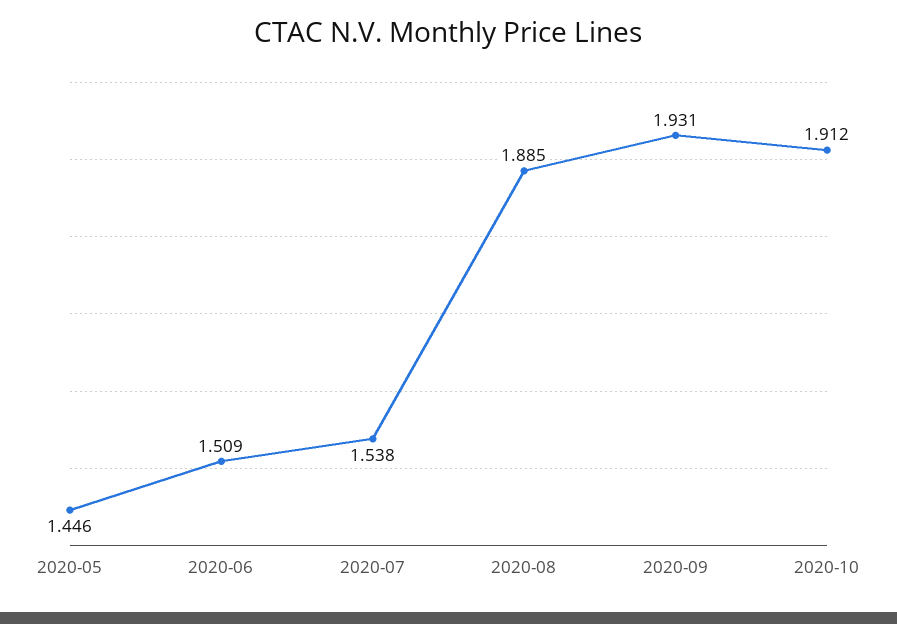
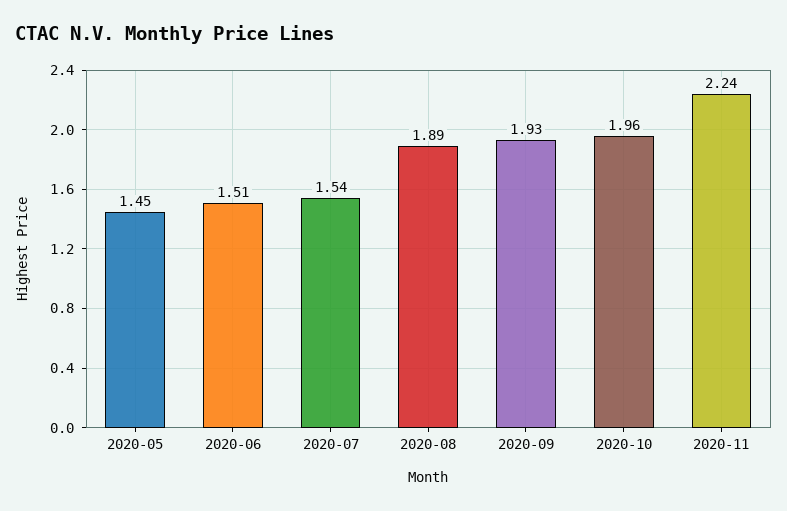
2020-10: 1.912 -> 1.96
2020-11: none -> 2.24

